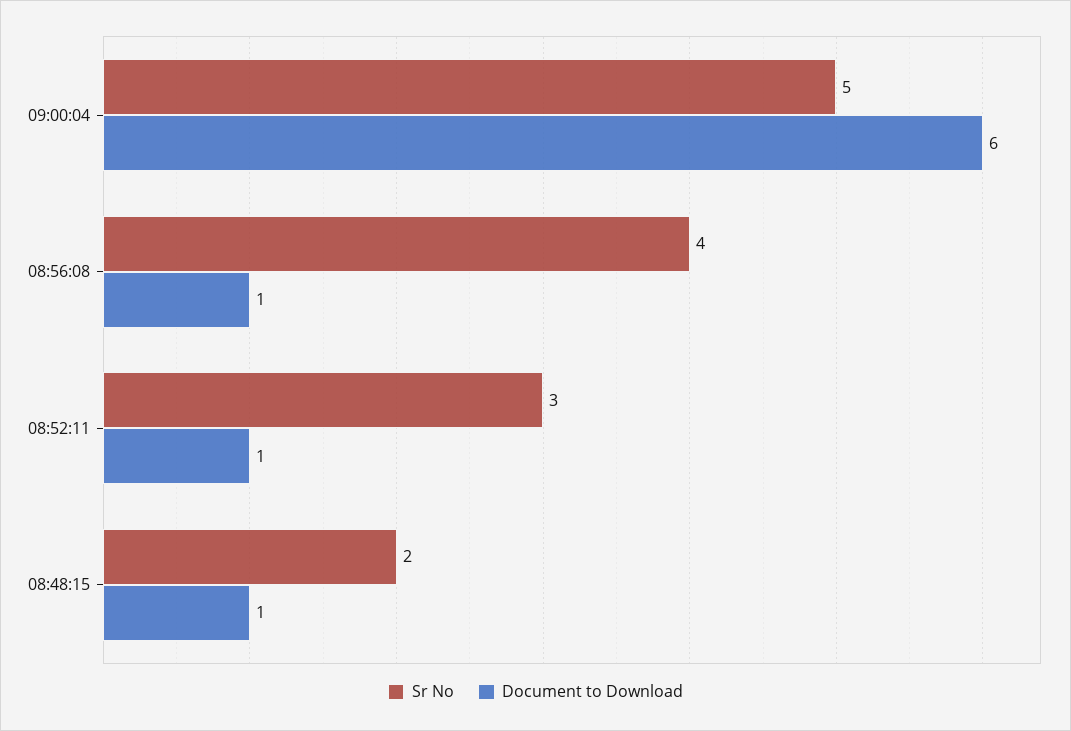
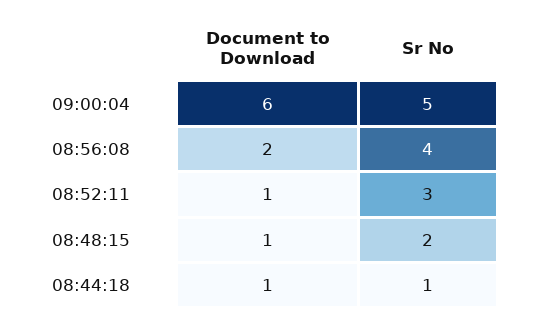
Document to Download, 08:56:08: 1 -> 2
Document to Download, 08:44:18: none -> 1
Sr No, 08:44:18: none -> 1

